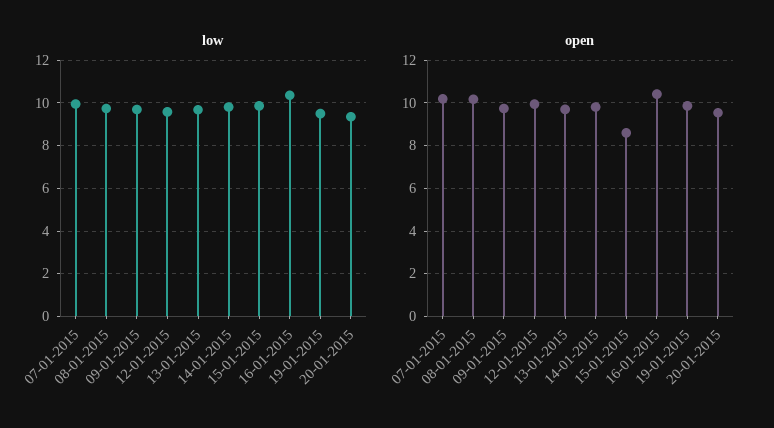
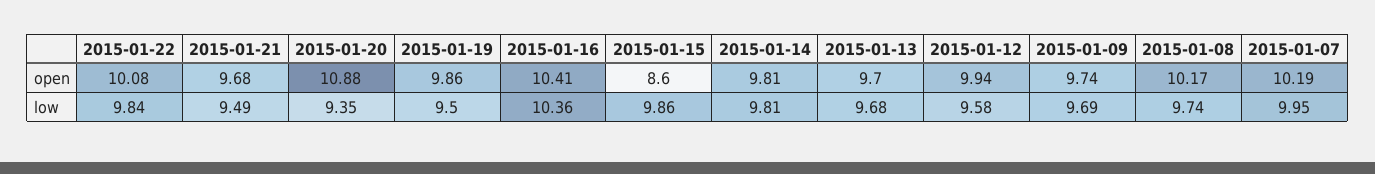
open, 20-01-2015: 9.5 -> 10.88
open, 2015-01-22: none -> 10.08
open, 2015-01-21: none -> 9.68
low, 2015-01-22: none -> 9.84
low, 2015-01-21: none -> 9.49

